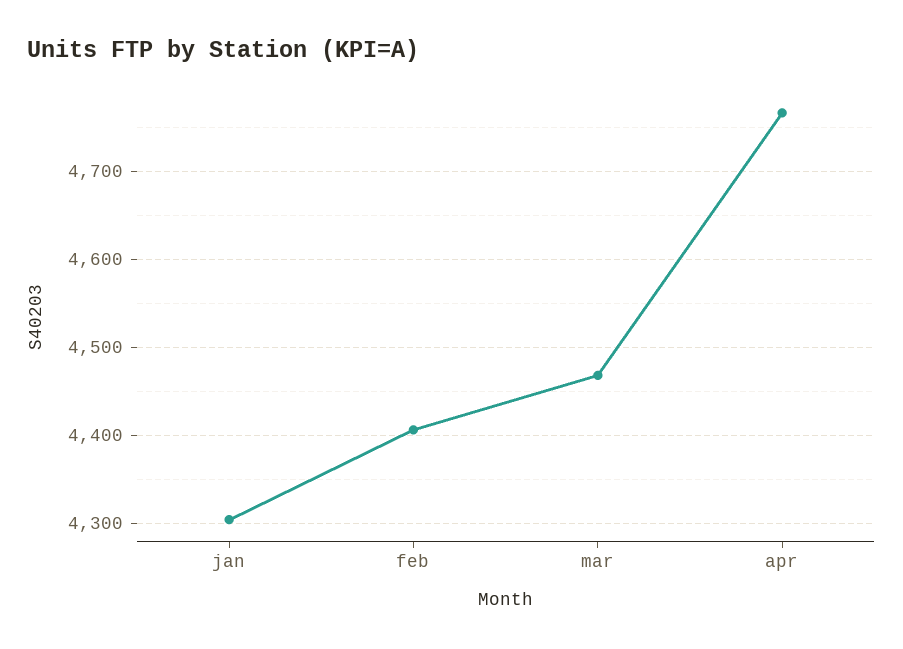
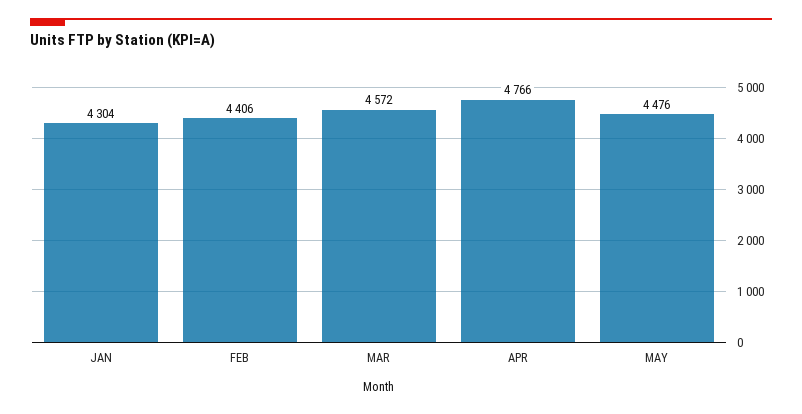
mar: 4470 -> 4572
MAY: none -> 4476

